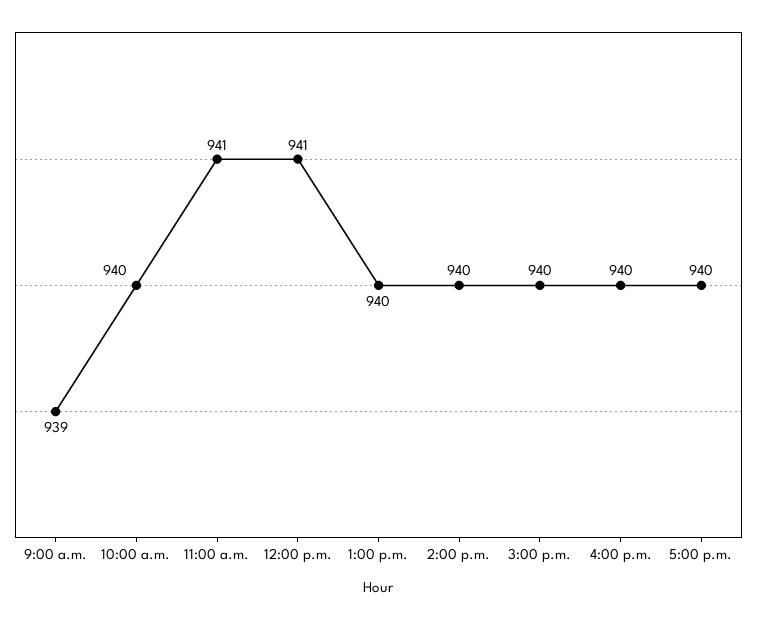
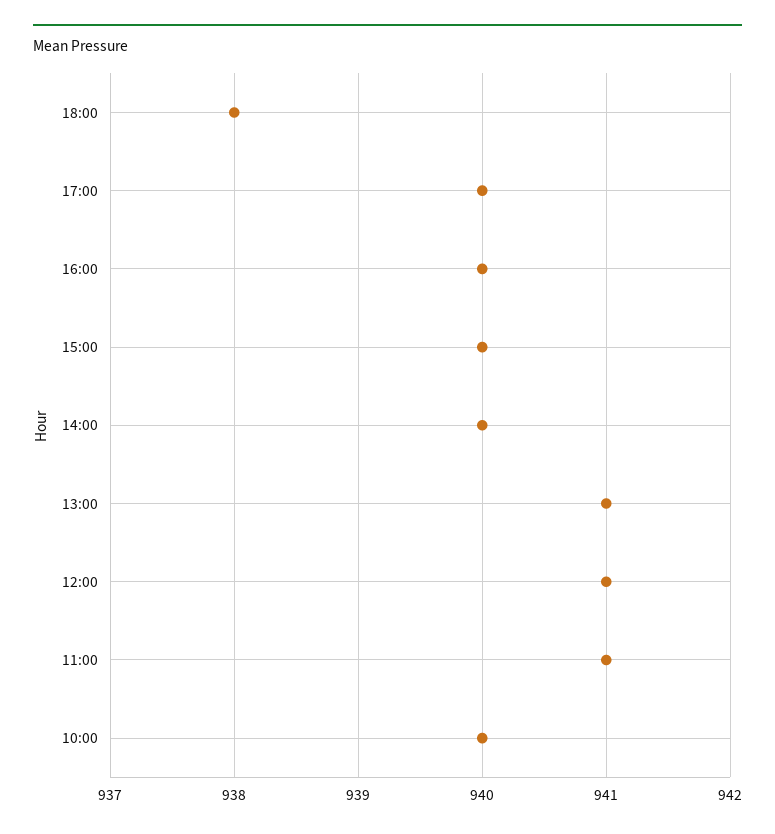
9:00 a.m.: 939 -> none
1:00 p.m.: 940 -> 941
18:00: none -> 938

